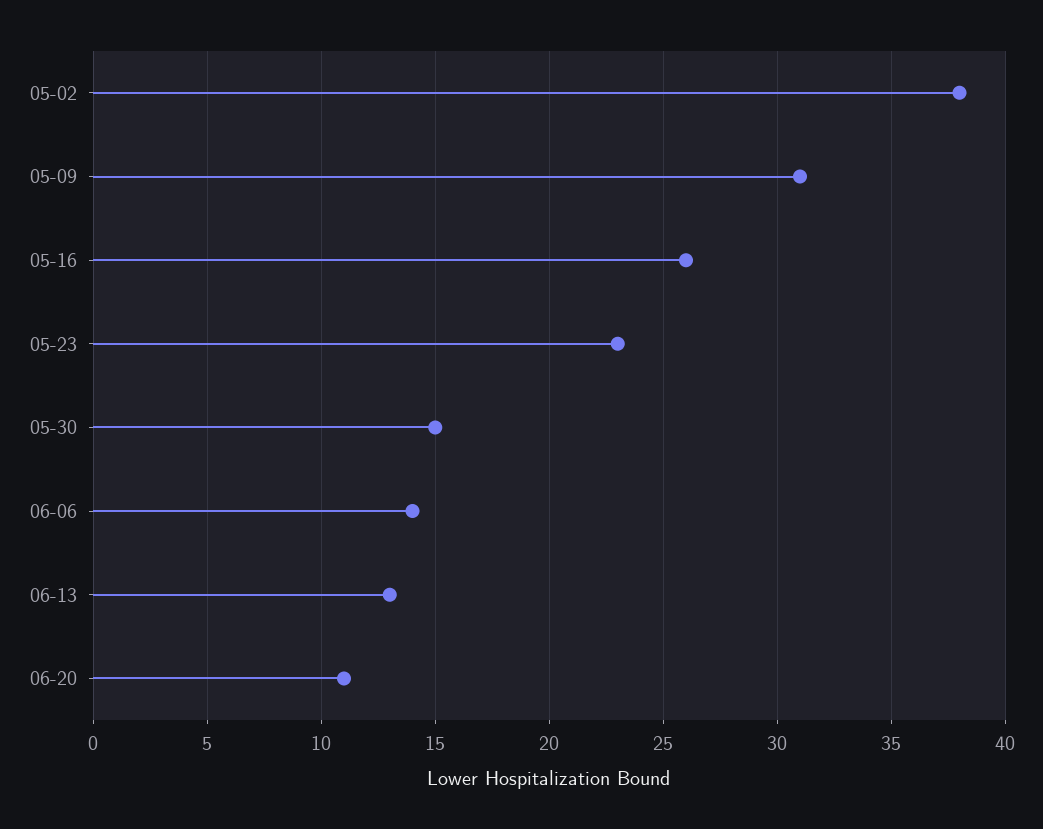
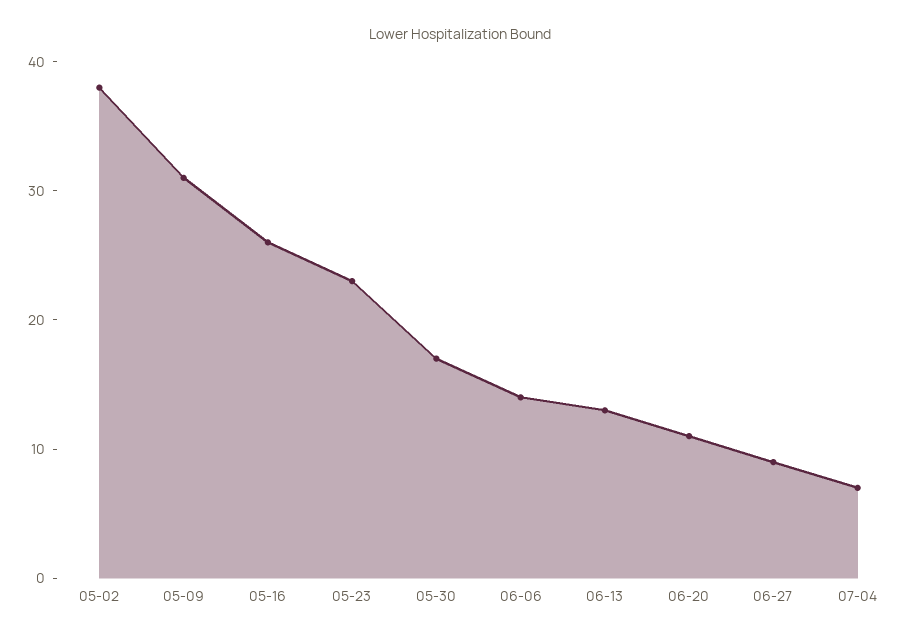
05-30: 15 -> 17
06-27: none -> 9
07-04: none -> 7

